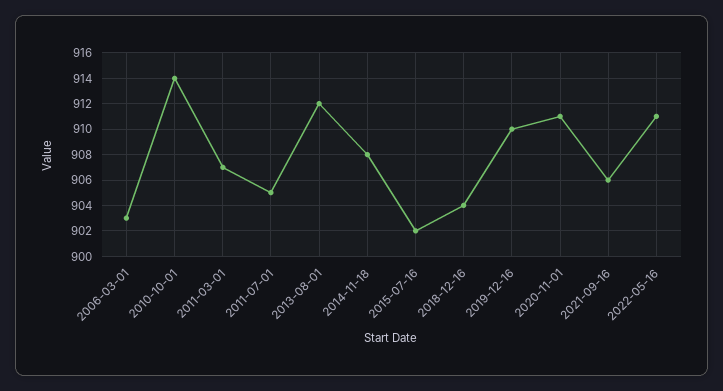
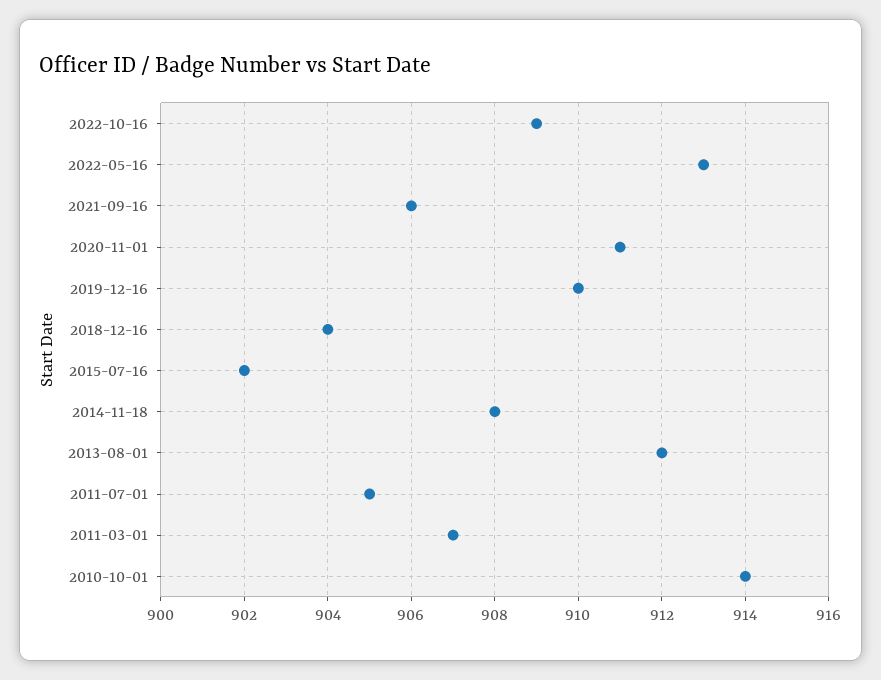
2006-03-01: 903 -> none
2022-05-16: 911 -> 913
2022-10-16: none -> 909

